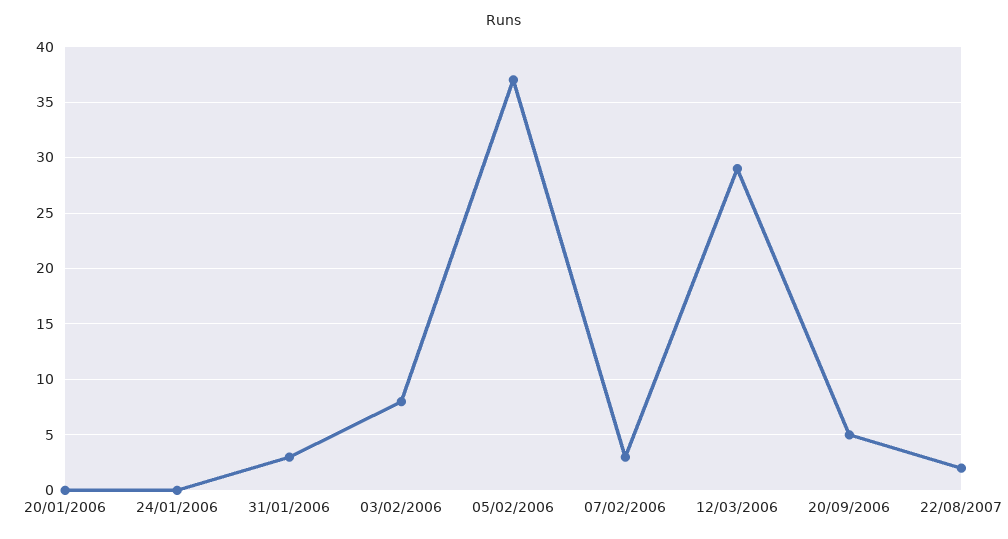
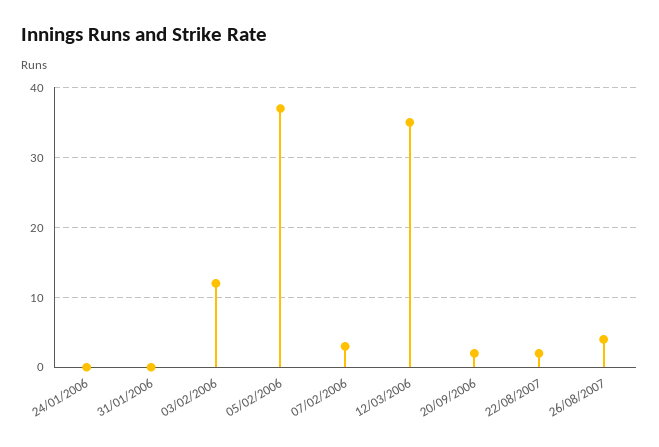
20/01/2006: 0 -> none
31/01/2006: 3 -> 0
03/02/2006: 8 -> 12
12/03/2006: 29 -> 35
20/09/2006: 5 -> 2
26/08/2007: none -> 4

